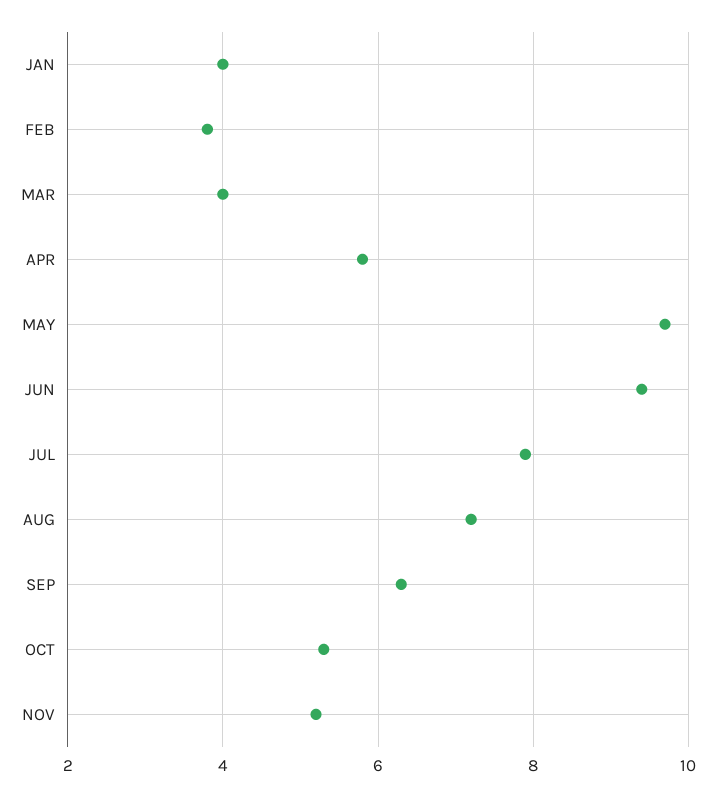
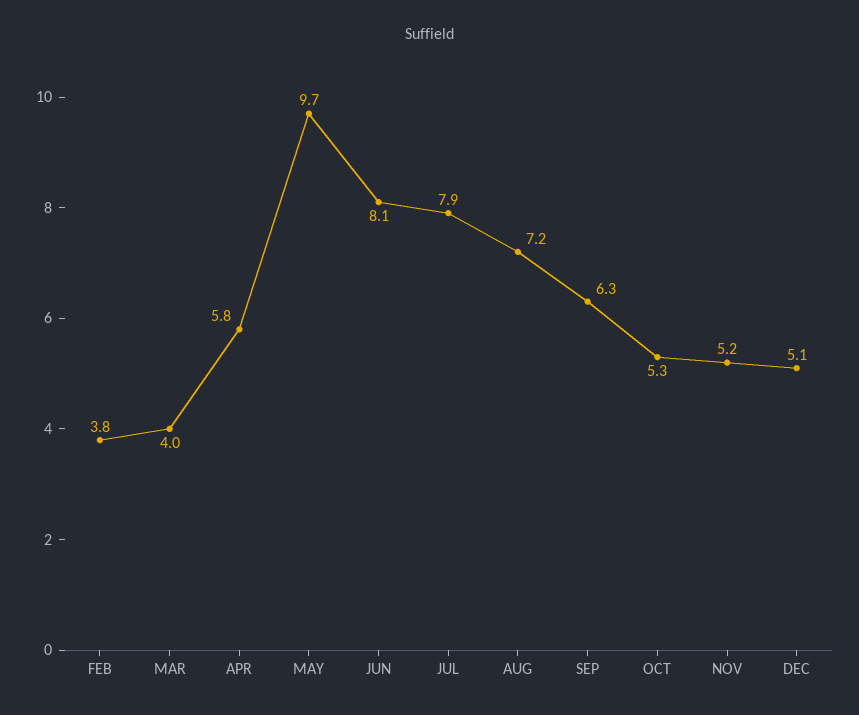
JAN: 4 -> none
JUN: 9.5 -> 8.1
DEC: none -> 5.1

